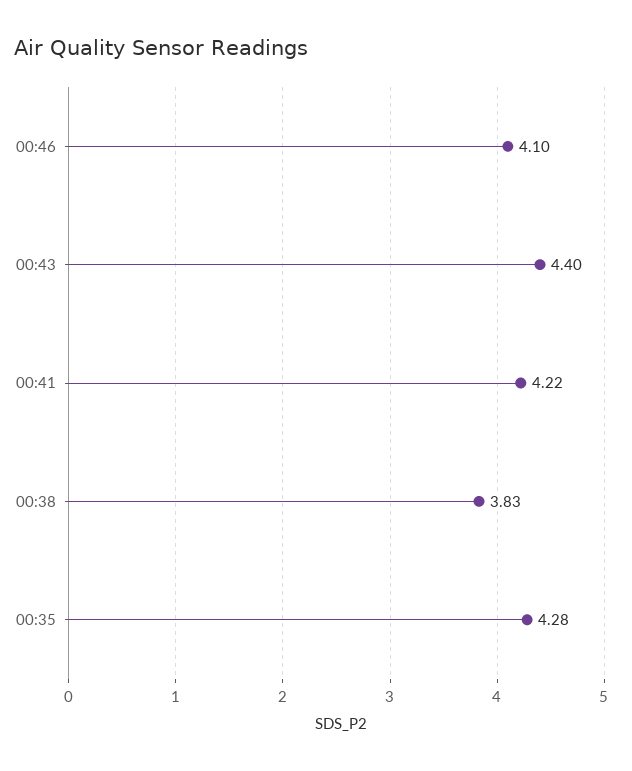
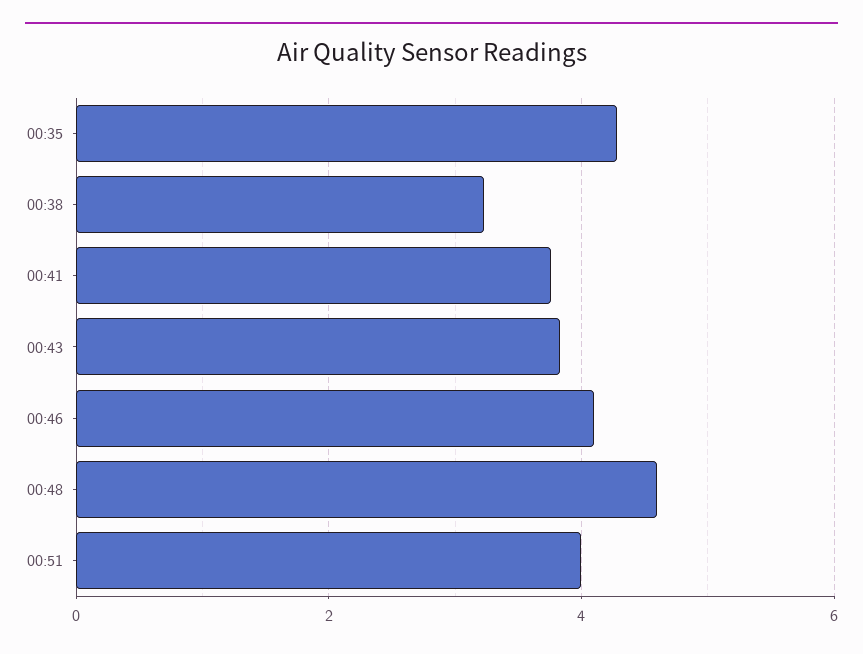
00:43: 4.4 -> 3.8
00:41: 4.22 -> 3.8
00:38: 3.83 -> 3.2
00:48: none -> 4.6
00:51: none -> 4

